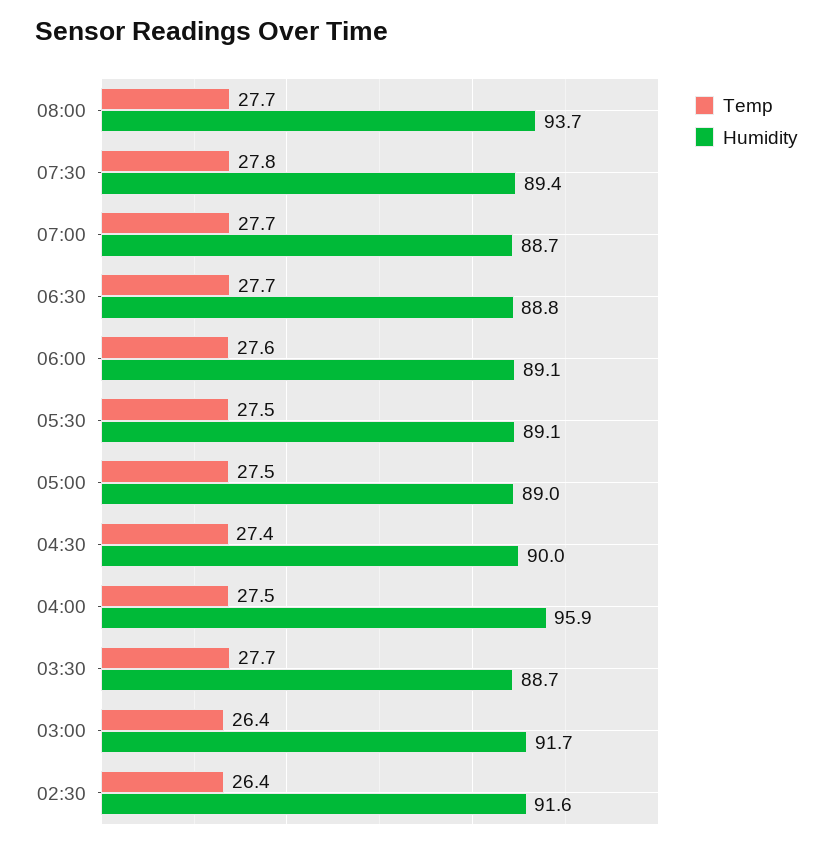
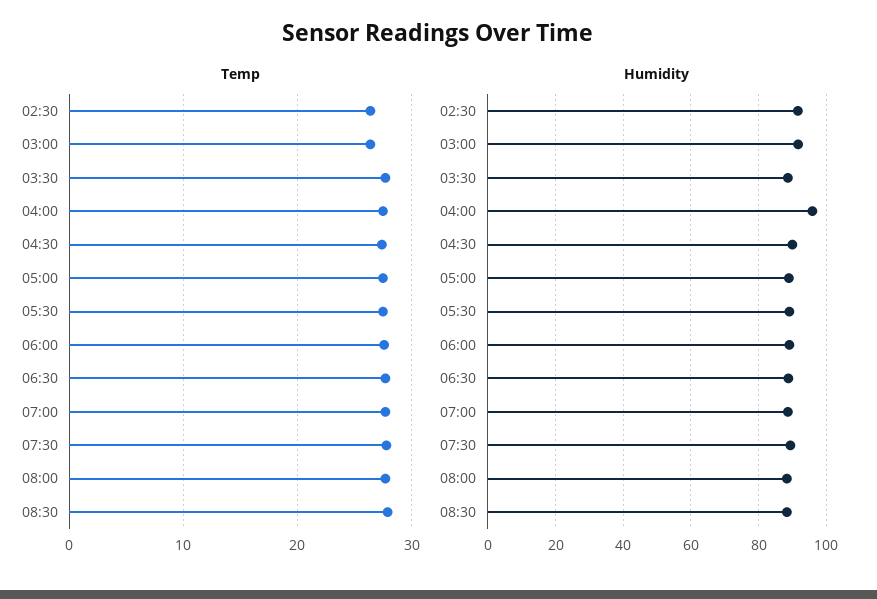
Humidity, 08:00: 93.7 -> 88
Temp, 08:30: none -> 28
Humidity, 08:30: none -> 88

